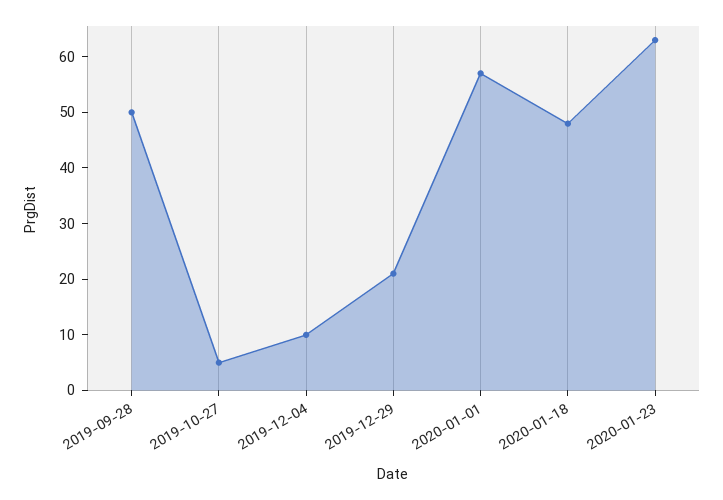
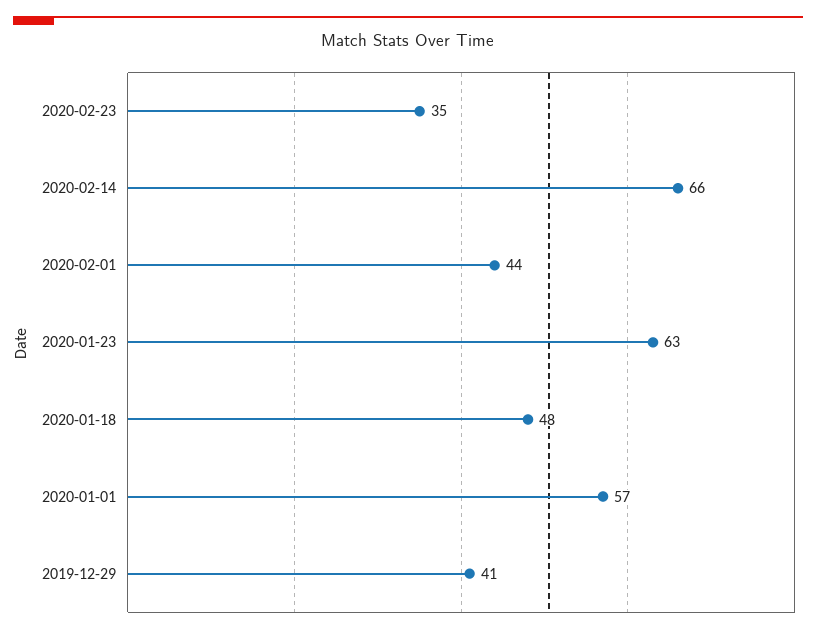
2019-09-28: 50 -> none
2019-10-27: 5 -> none
2019-12-04: 10 -> none
2019-12-29: 20 -> 41
2020-02-23: none -> 35
2020-02-14: none -> 66
2020-02-01: none -> 44

